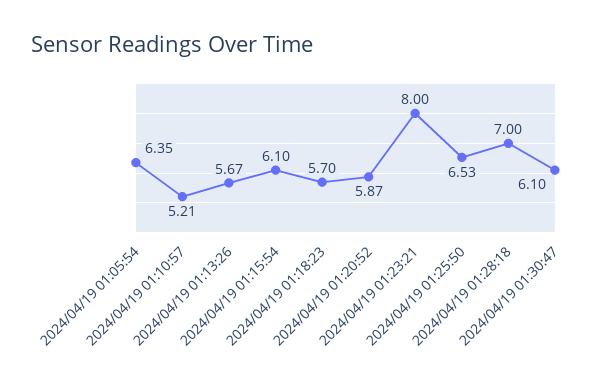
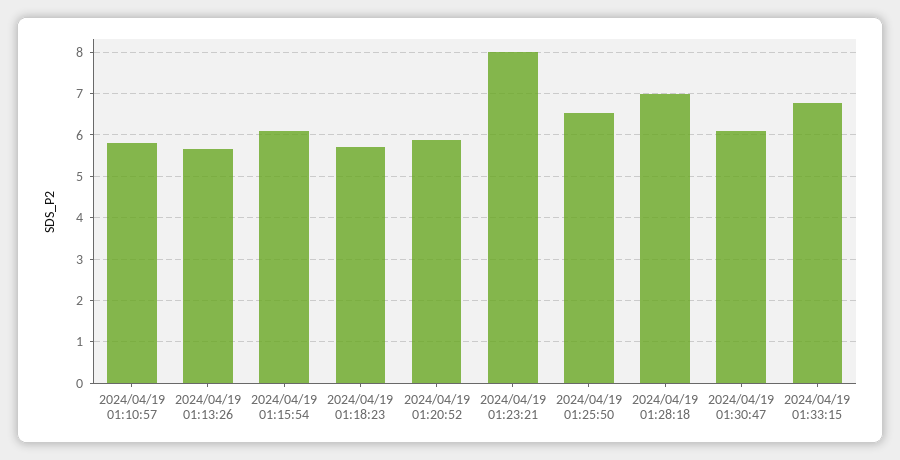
2024/04/19 01:05:54: 6.35 -> none
2024/04/19 01:10:57: 5.21 -> 5.8
2024/04/19 01:33:15: none -> 6.8

